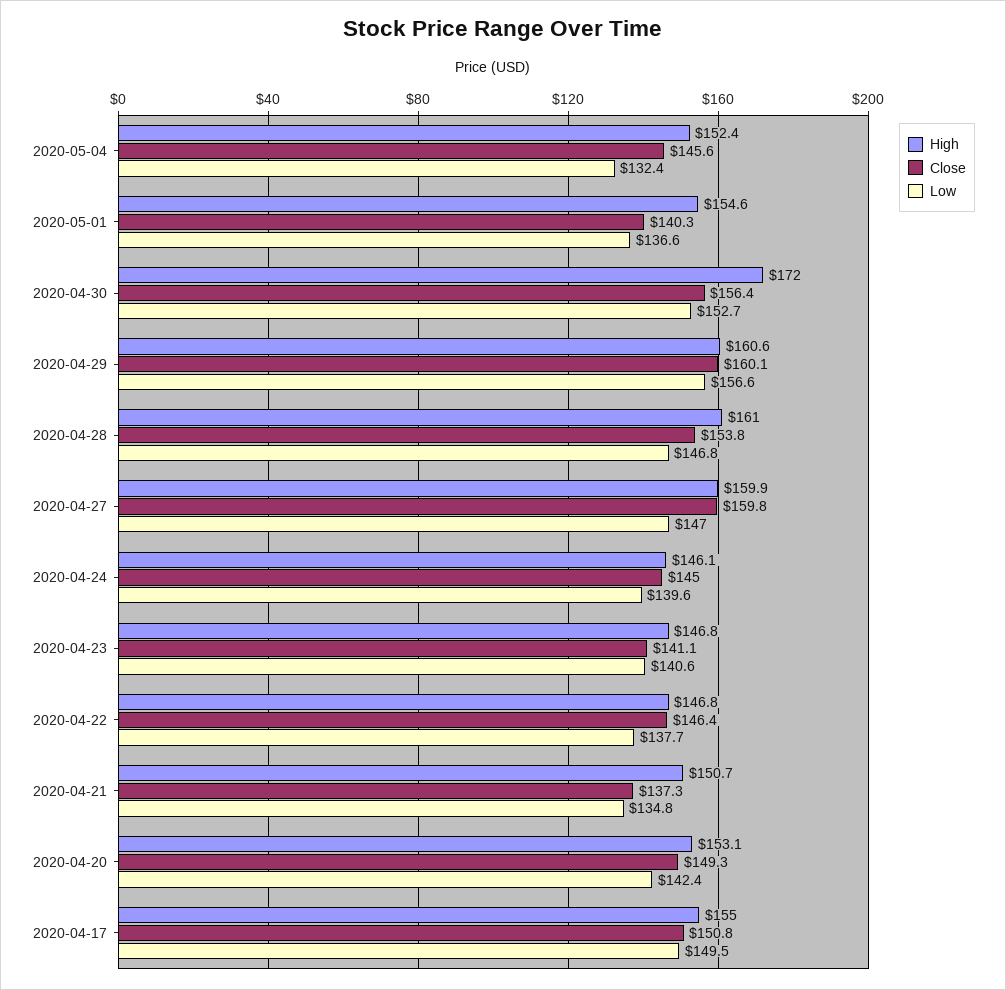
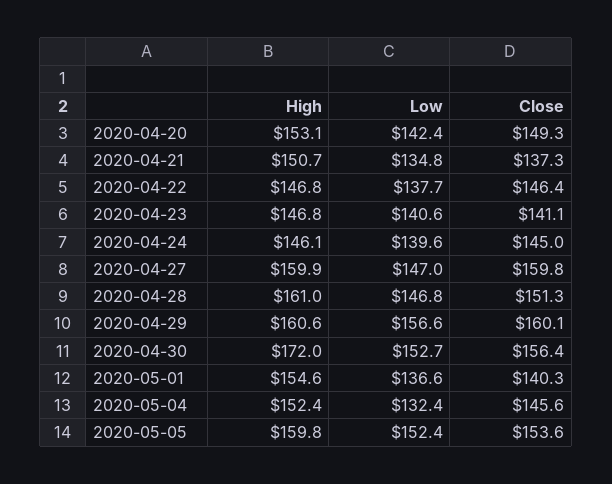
Close, 2020-04-28: 153.8 -> 151.3
High, 2020-04-17: 155 -> none
Close, 2020-04-17: 150.8 -> none
Low, 2020-04-17: 149.5 -> none
High, 2020-05-05: none -> 159.8
Low, 2020-05-05: none -> 152.4
Close, 2020-05-05: none -> 153.6

